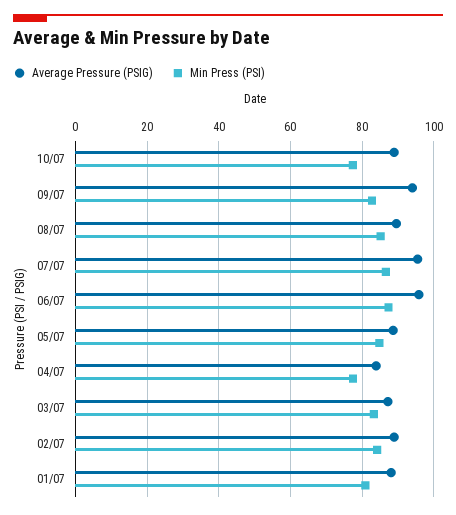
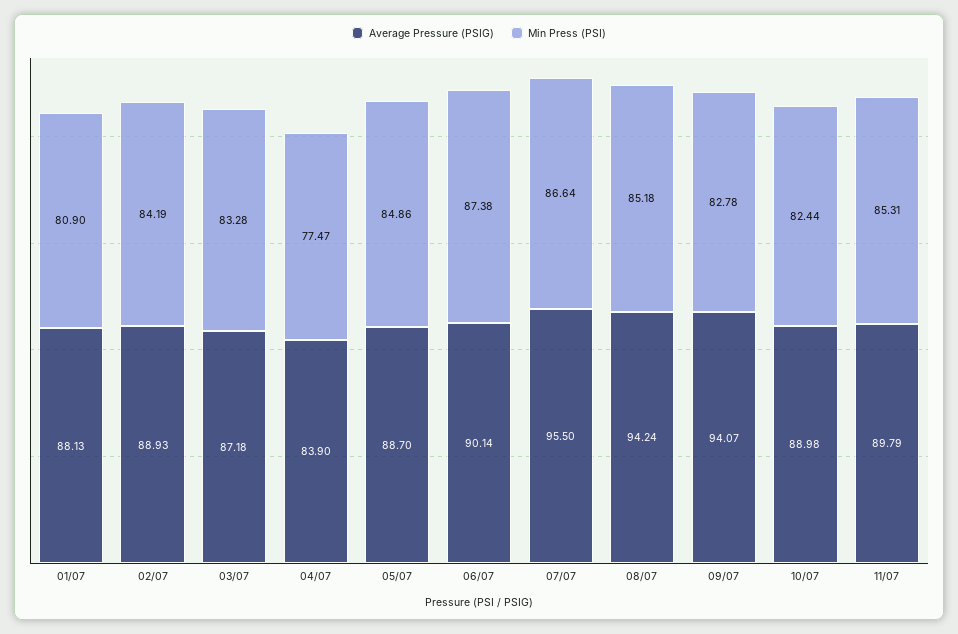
Min Press (PSI), 10/07: 78 -> 82.44
Average Pressure (PSIG), 08/07: 90 -> 94.24
Average Pressure (PSIG), 06/07: 96 -> 90.14
Average Pressure (PSIG), 11/07: none -> 89.79
Min Press (PSI), 11/07: none -> 85.31

